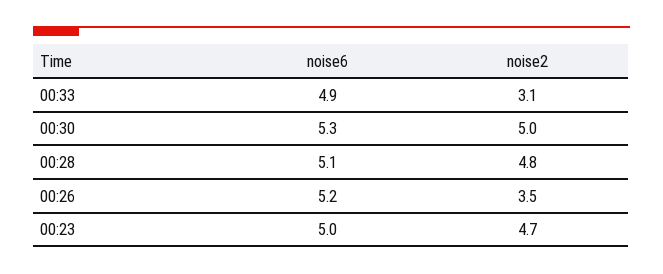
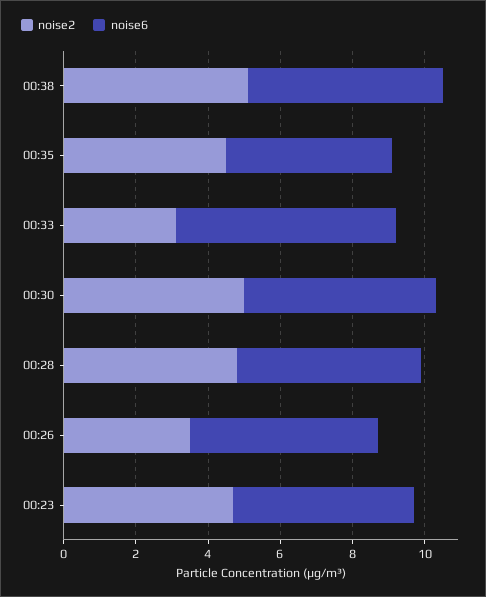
noise6, 00:33: 4.9 -> 6
noise2, 00:38: none -> 5
noise6, 00:38: none -> 5.5
noise2, 00:35: none -> 4.5
noise6, 00:35: none -> 4.5

